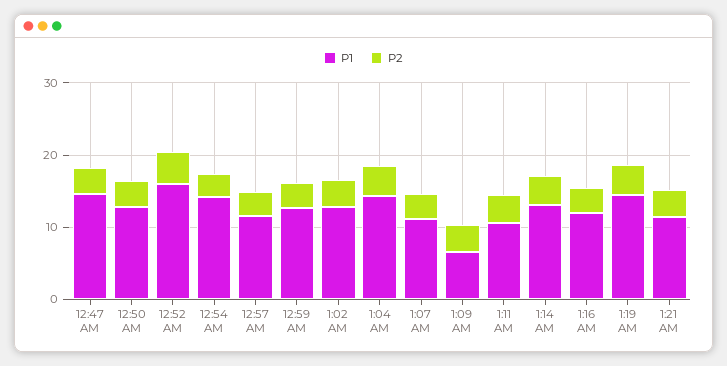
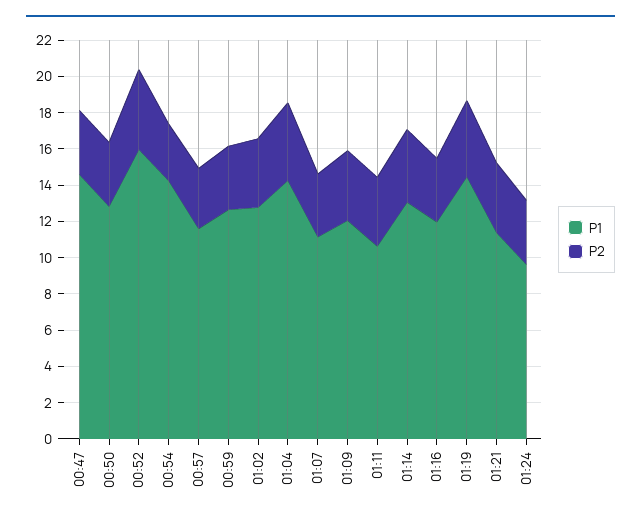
P1, 1:09 AM: 6 -> 12
P1, 01:24: none -> 9.5
P2, 01:24: none -> 3.5

